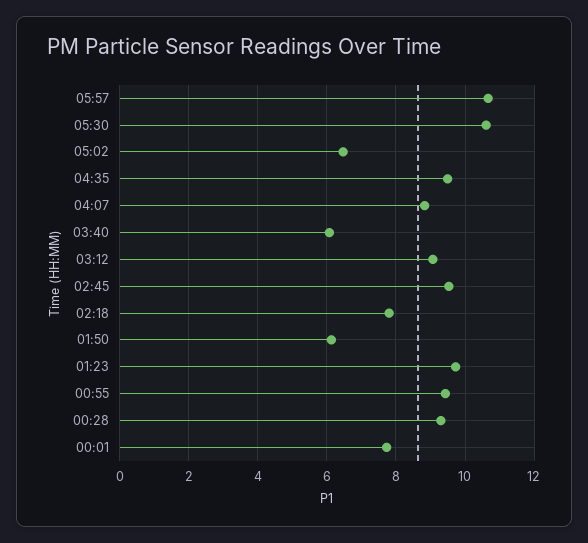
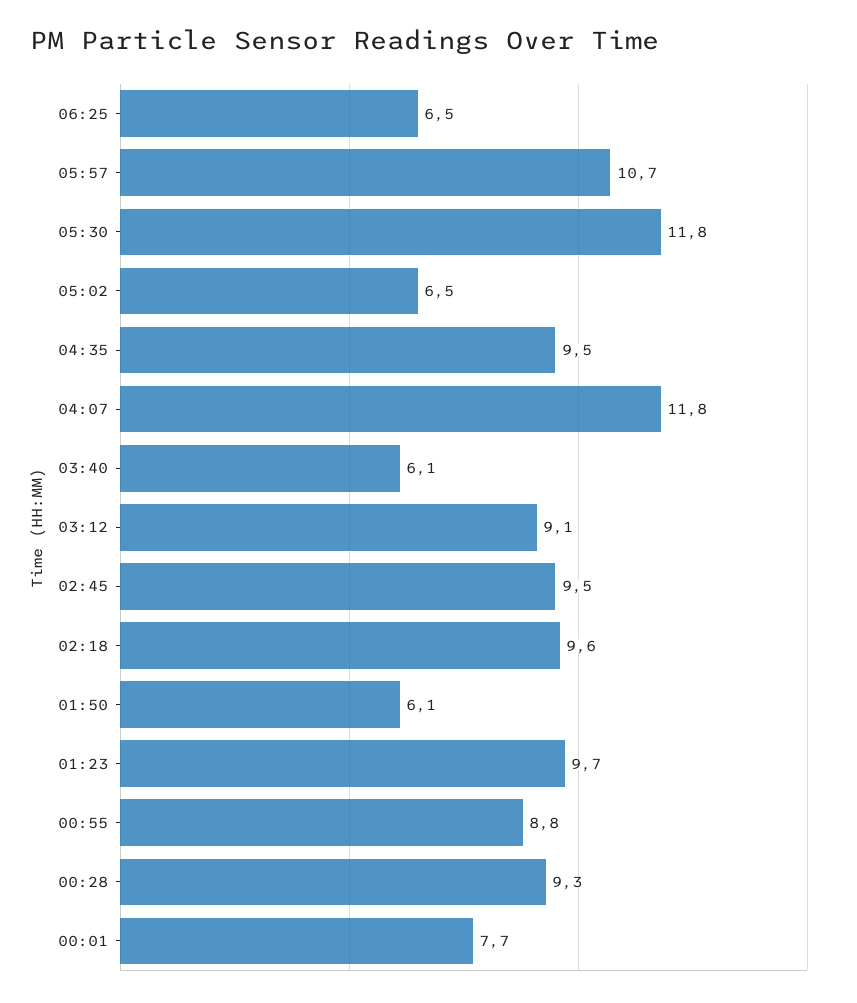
05:30: 10.6 -> 11.8
04:07: 8.8 -> 11.8
02:18: 7.8 -> 9.6
00:55: 9.4 -> 8.8
06:25: none -> 6.5

